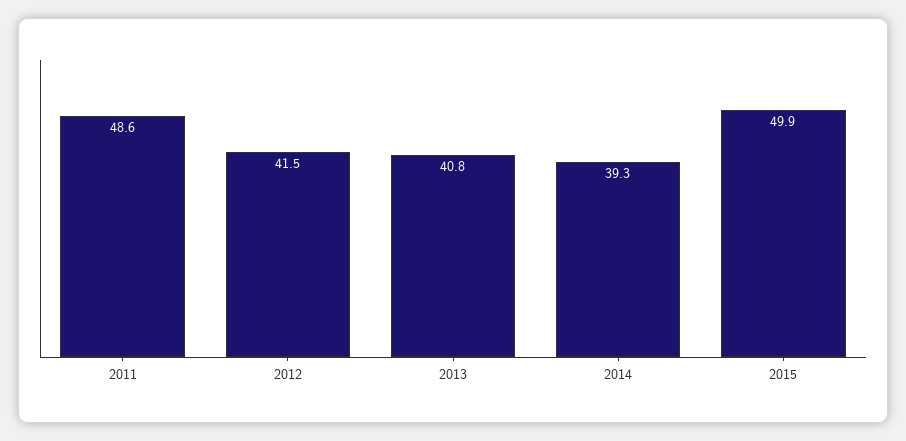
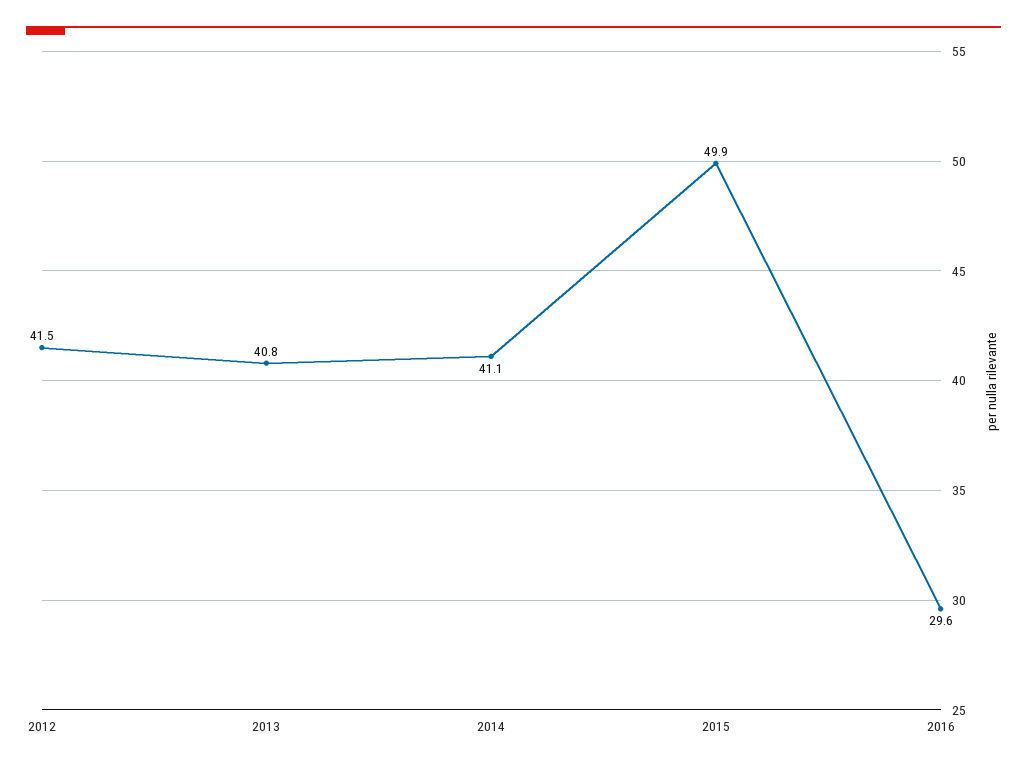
2011: 48.6 -> none
2014: 39.3 -> 41.1
2016: none -> 29.6

